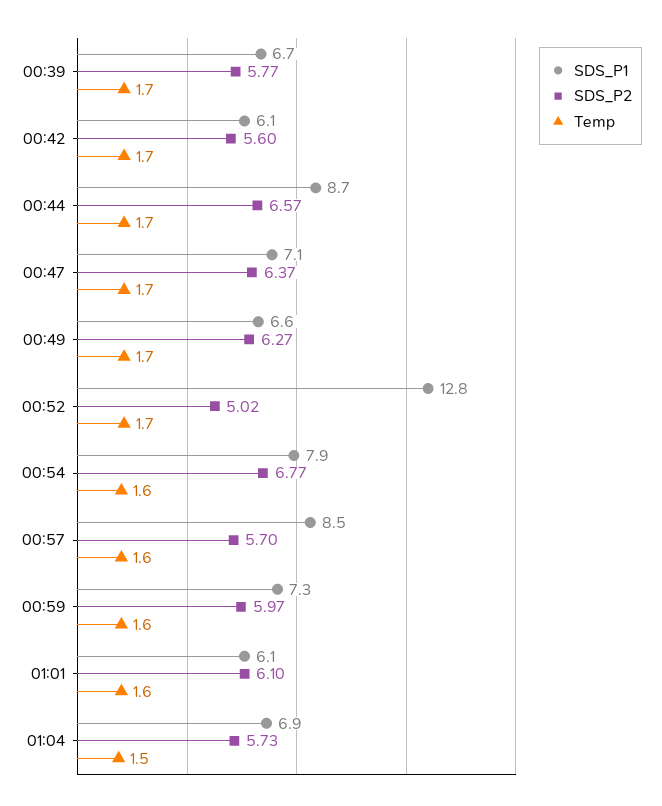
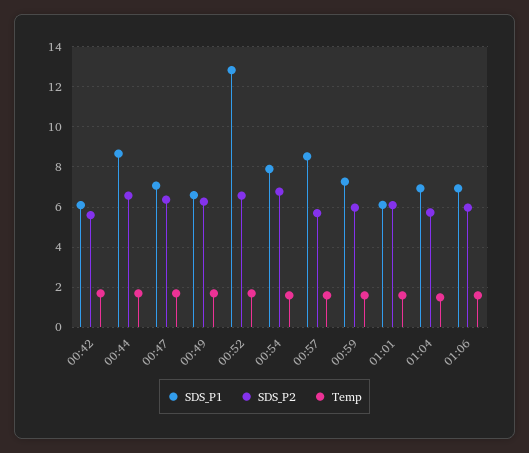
SDS_P1, 00:39: 6.7 -> none
SDS_P2, 00:39: 5.77 -> none
Temp, 00:39: 1.7 -> none
SDS_P2, 00:52: 5.02 -> 6.5
SDS_P1, 01:06: none -> 7
SDS_P2, 01:06: none -> 6
Temp, 01:06: none -> 1.5

